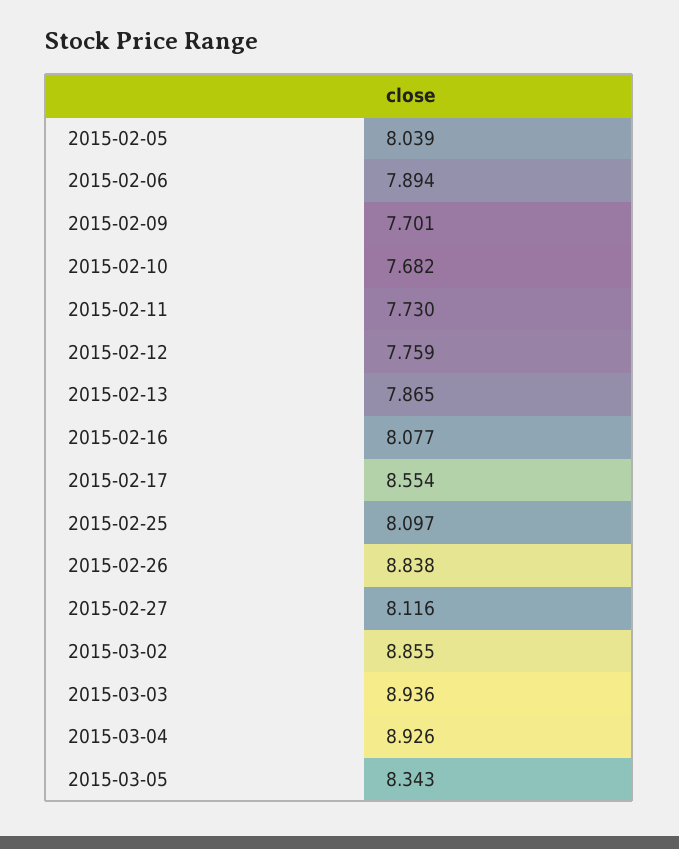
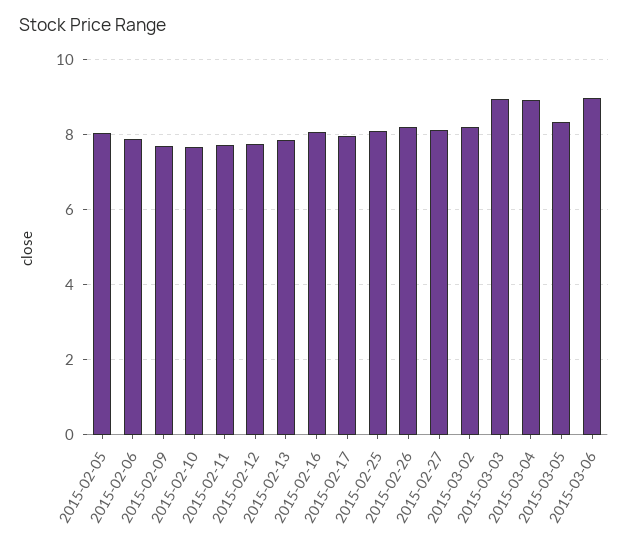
2015-02-17: 8.554 -> 8
2015-02-26: 8.838 -> 8.2
2015-03-02: 8.855 -> 8.2
2015-03-06: none -> 9

